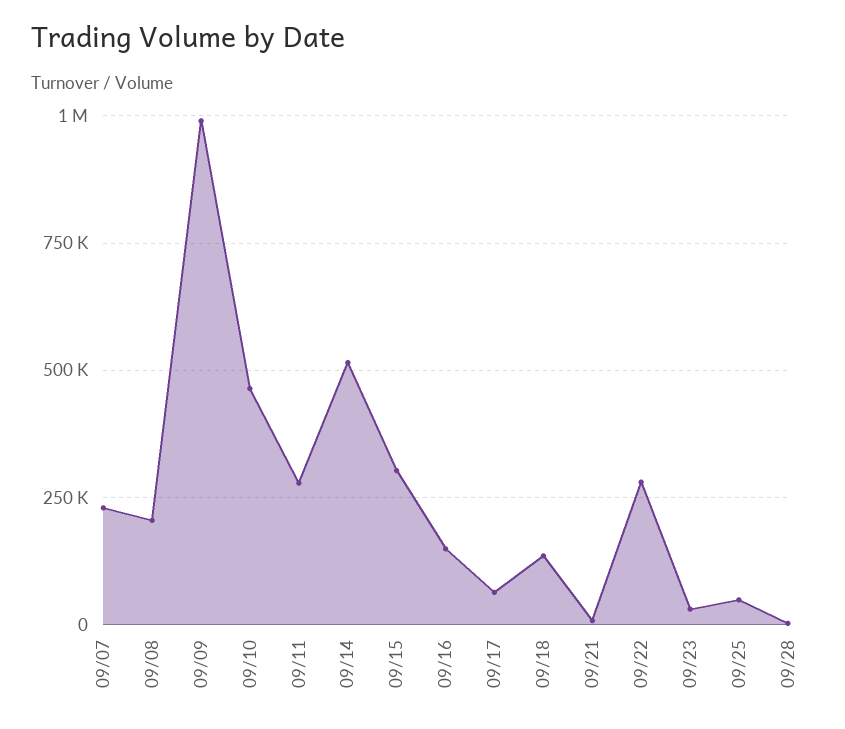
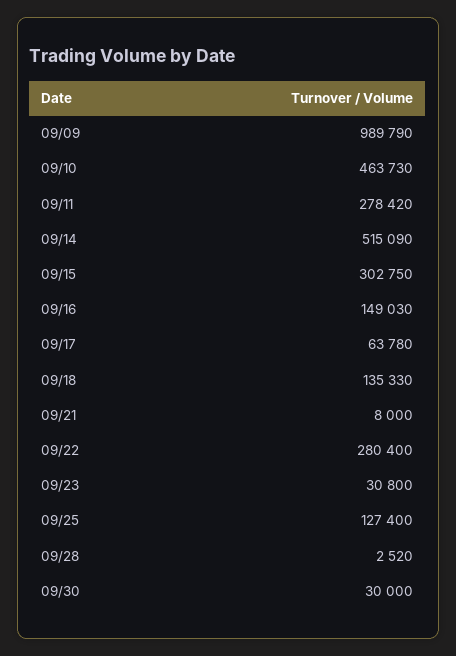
09/07: 225000 -> none
09/08: 200000 -> none
09/25: 50000 -> 127400
09/30: none -> 30000

